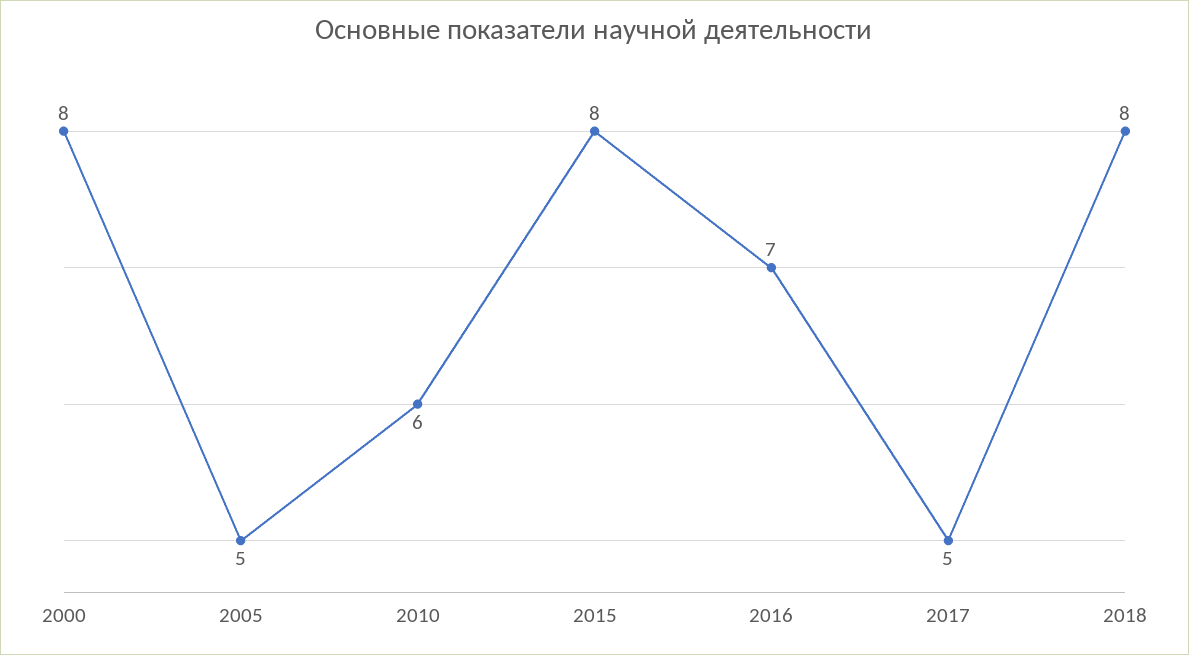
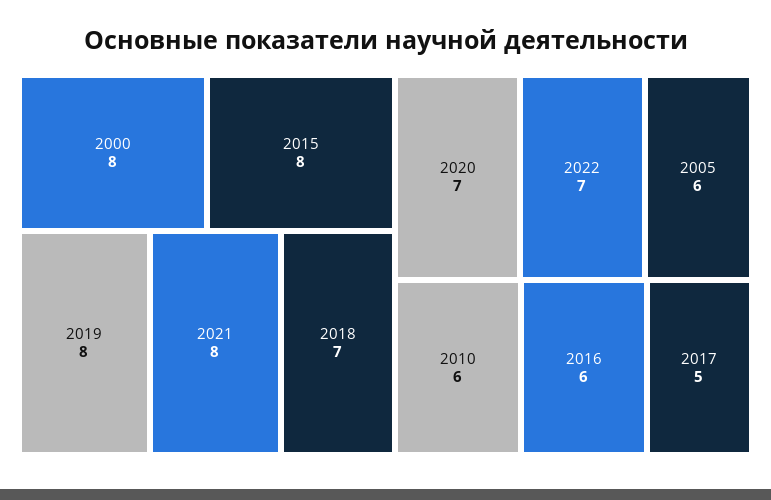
2005: 5 -> 6
2016: 7 -> 6
2018: 8 -> 7
2019: none -> 8
2021: none -> 8
2020: none -> 7
2022: none -> 7

